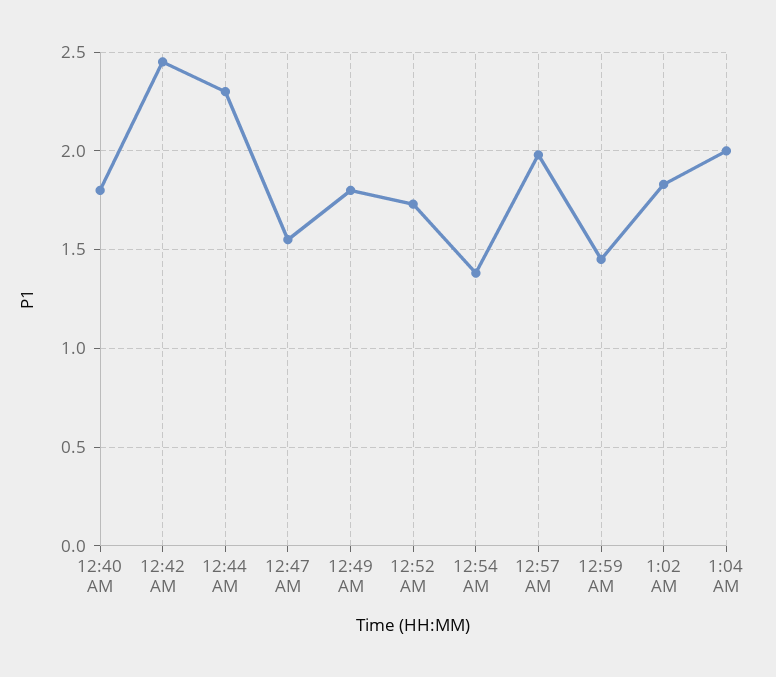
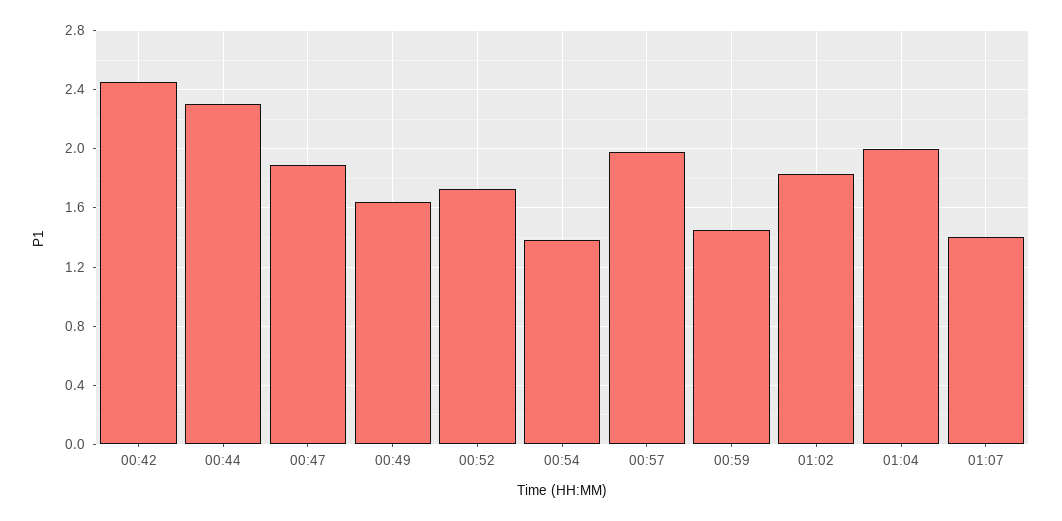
12:40 AM: 1.8 -> none
12:47 AM: 1.55 -> 1.9
12:49 AM: 1.8 -> 1.65
01:07: none -> 1.4

